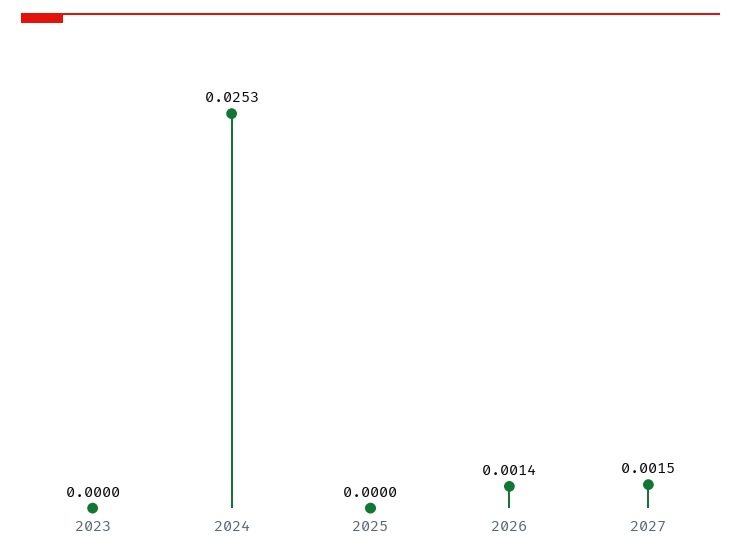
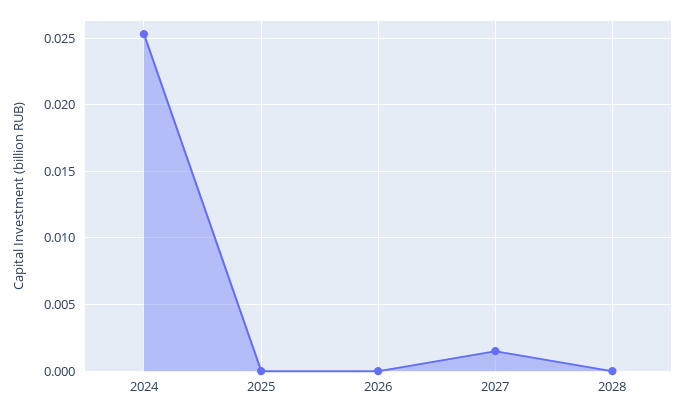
2023: 0 -> none
2026: 0.0014 -> 0
2028: none -> 0

